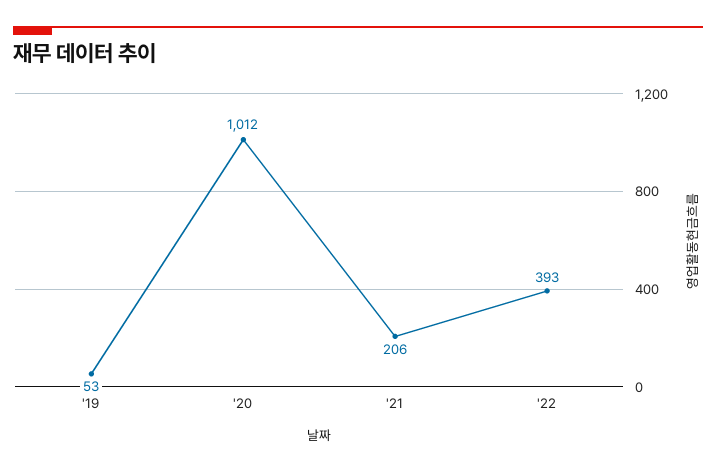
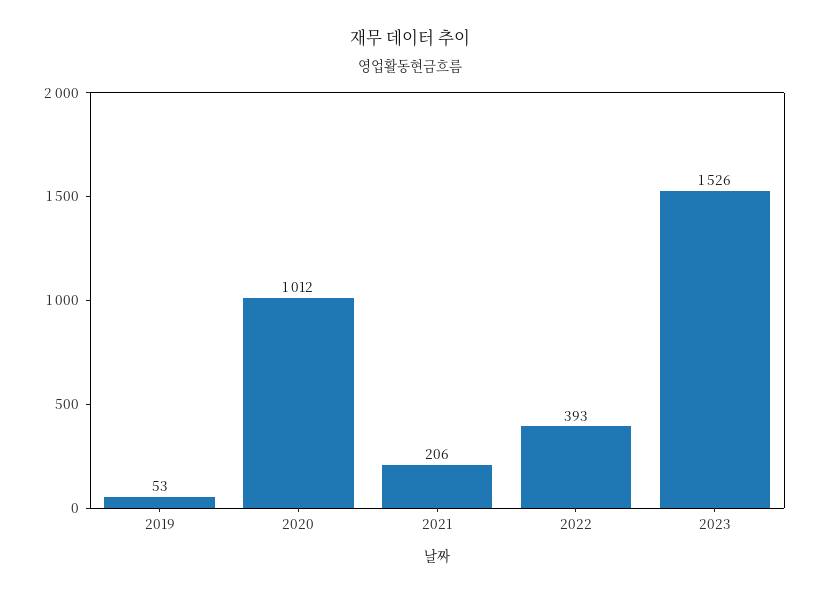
2023: none -> 1526

